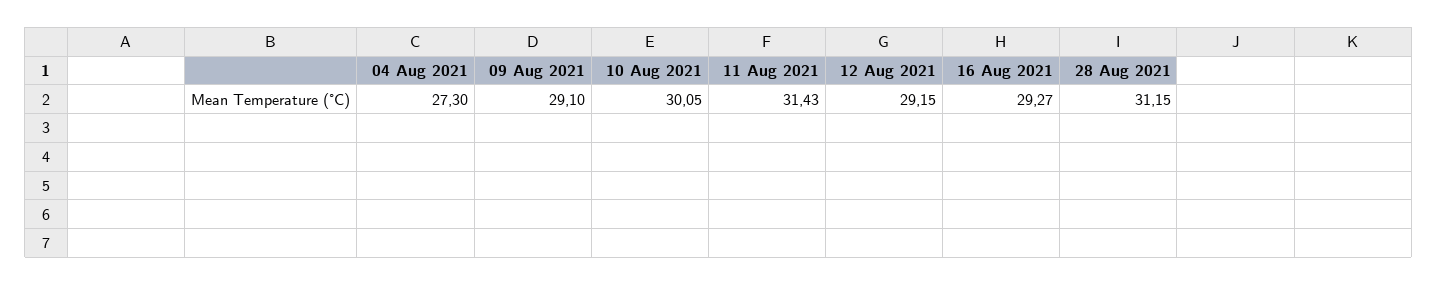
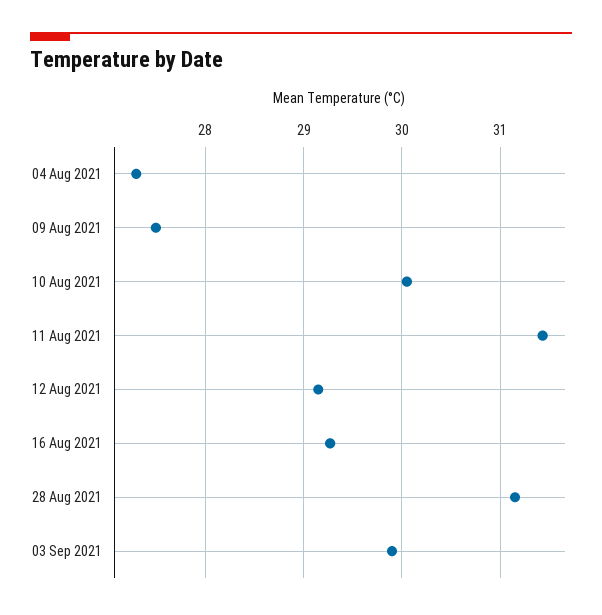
09 Aug 2021: 29.1 -> 27.5
03 Sep 2021: none -> 29.9

